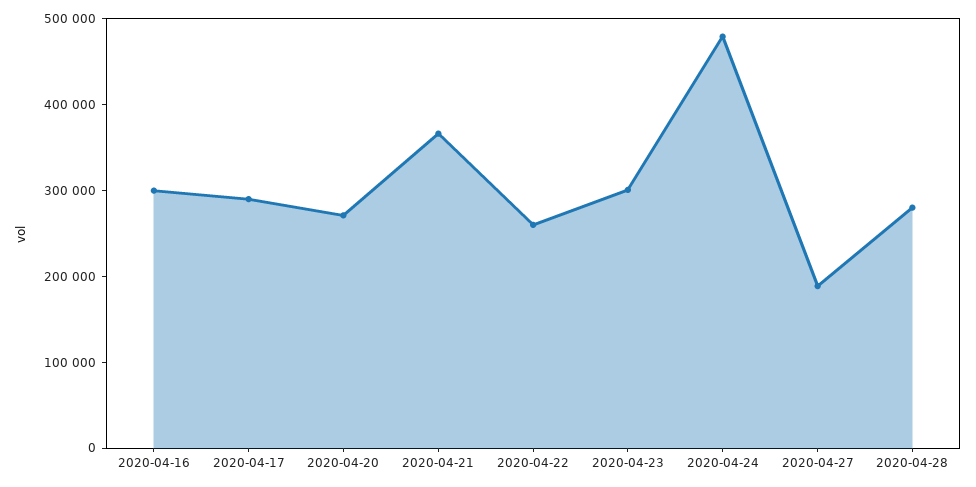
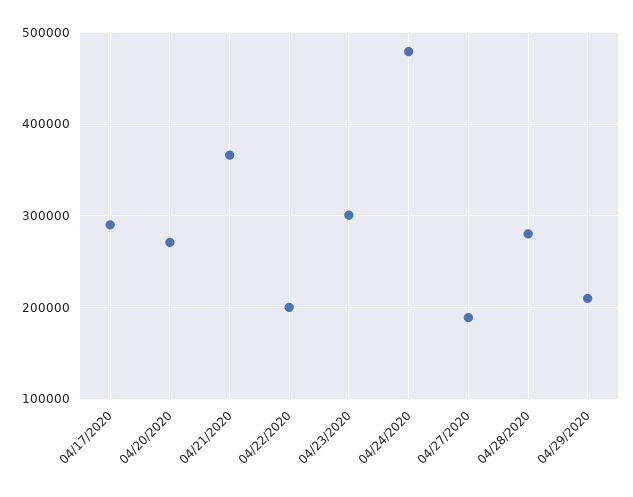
2020-04-16: 300000 -> none
2020-04-22: 260000 -> 200000
04/29/2020: none -> 210000

